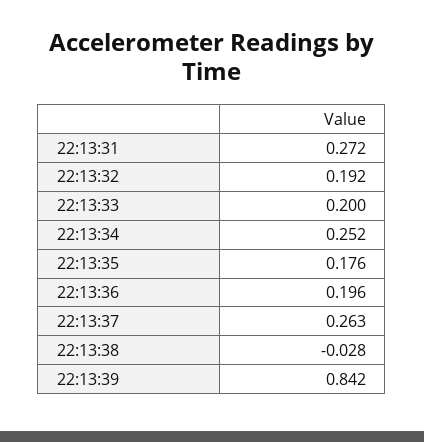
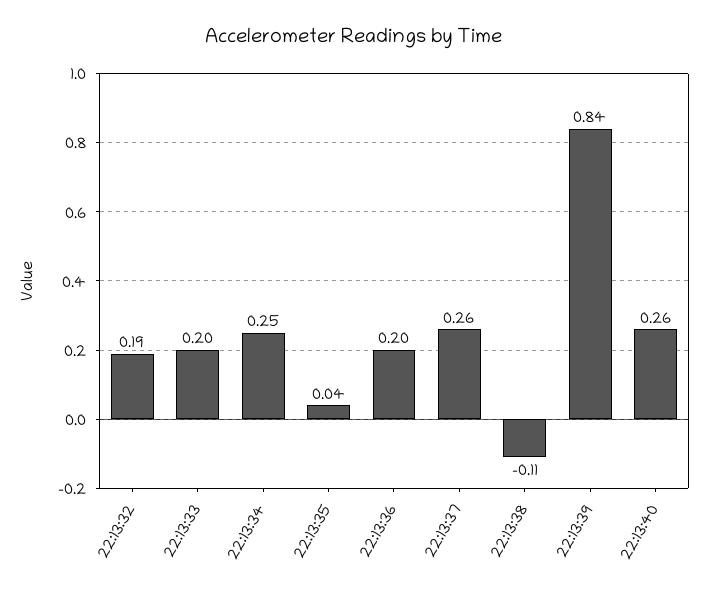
22:13:31: 0.272 -> none
22:13:35: 0.176 -> 0.04
22:13:38: -0.028 -> -0.11
22:13:40: none -> 0.26

